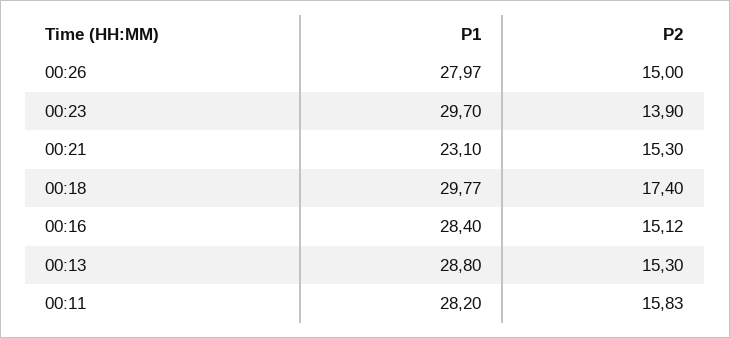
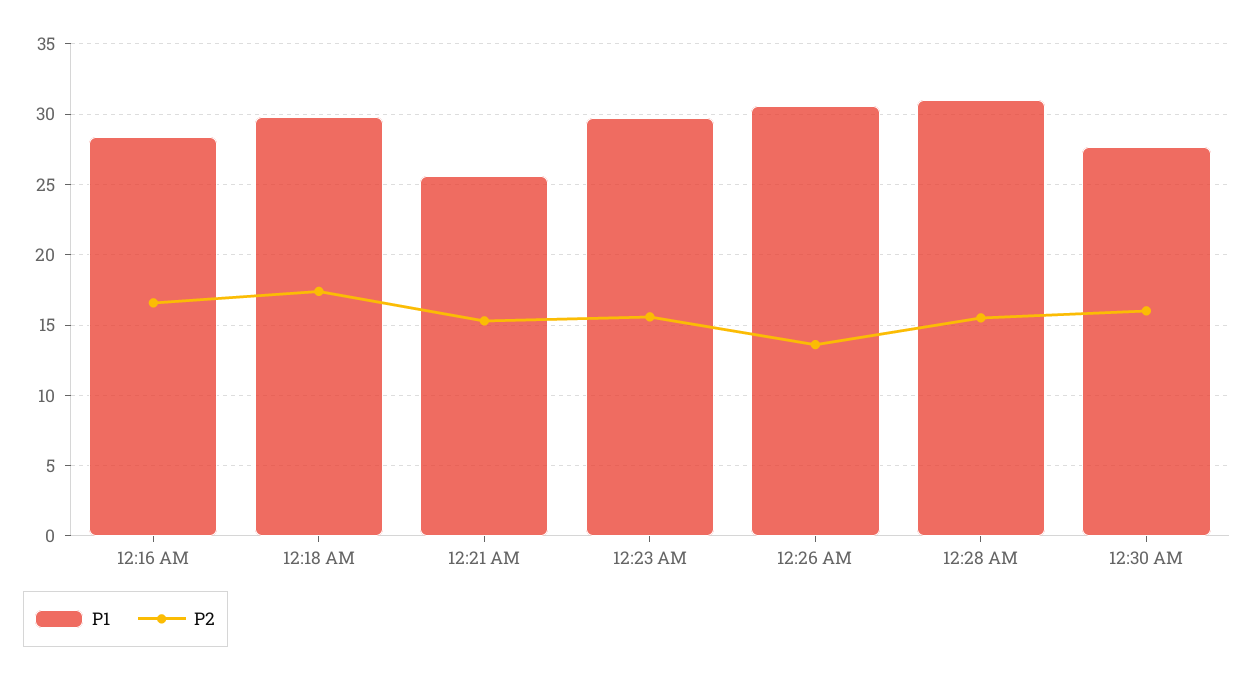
P1, 00:26: 27.97 -> 30.5
P2, 00:26: 15 -> 13.5
P2, 00:23: 13.9 -> 15.5
P1, 00:21: 23.1 -> 25.5
P2, 00:16: 15.12 -> 16.5
P1, 00:13: 28.8 -> none
P2, 00:13: 15.3 -> none
P1, 00:11: 28.2 -> none
P2, 00:11: 15.83 -> none
P1, 12:28 AM: none -> 31
P2, 12:28 AM: none -> 15.5
P1, 12:30 AM: none -> 27.5
P2, 12:30 AM: none -> 16

